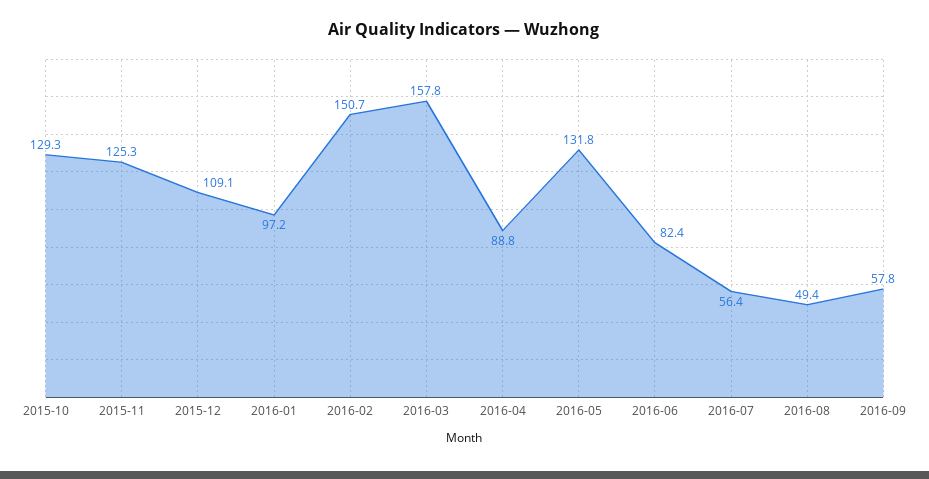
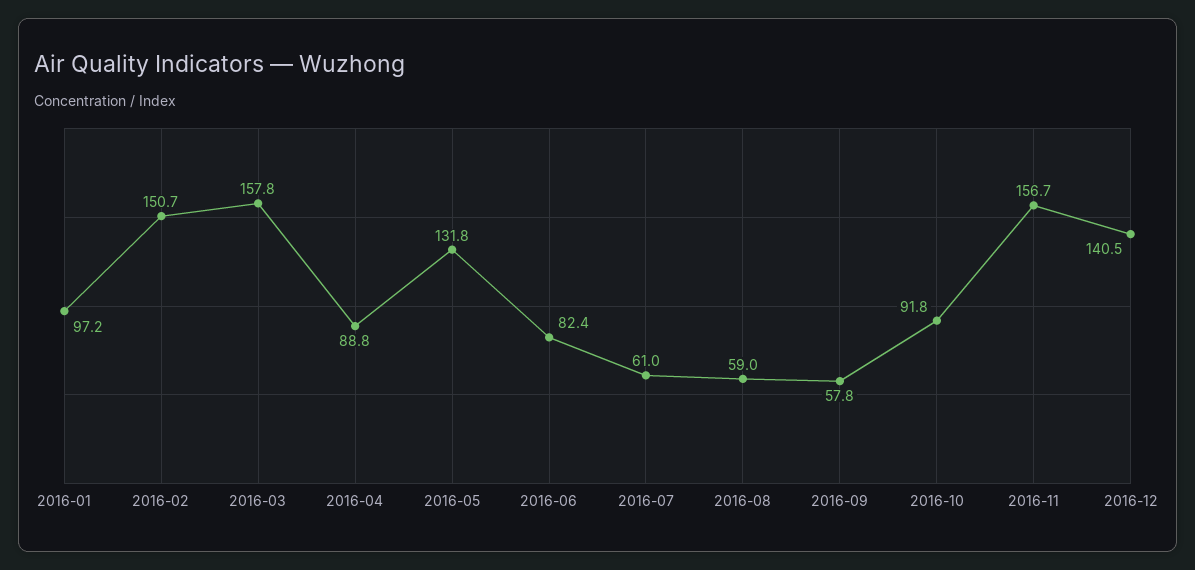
2015-10: 129.3 -> none
2015-11: 125.3 -> none
2015-12: 109.1 -> none
2016-07: 56.4 -> 61
2016-08: 49.4 -> 59
2016-10: none -> 91.8
2016-11: none -> 156.7
2016-12: none -> 140.5

